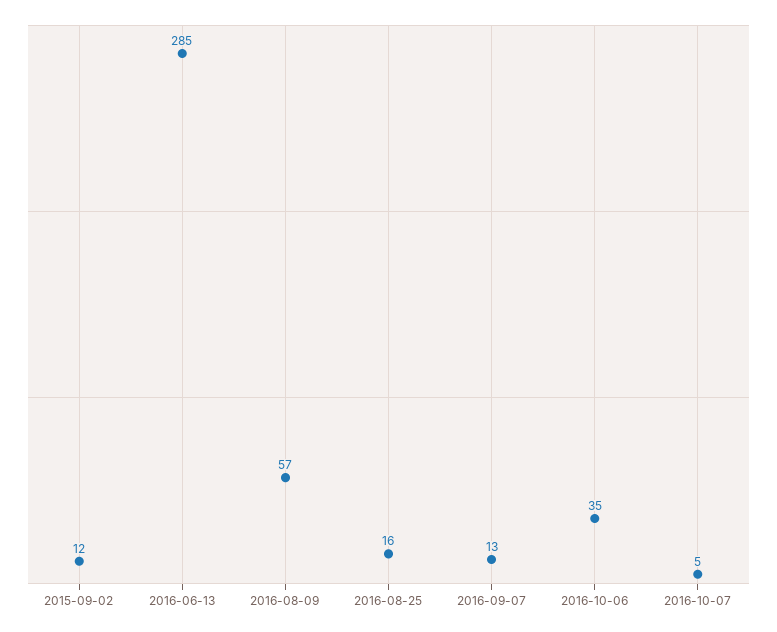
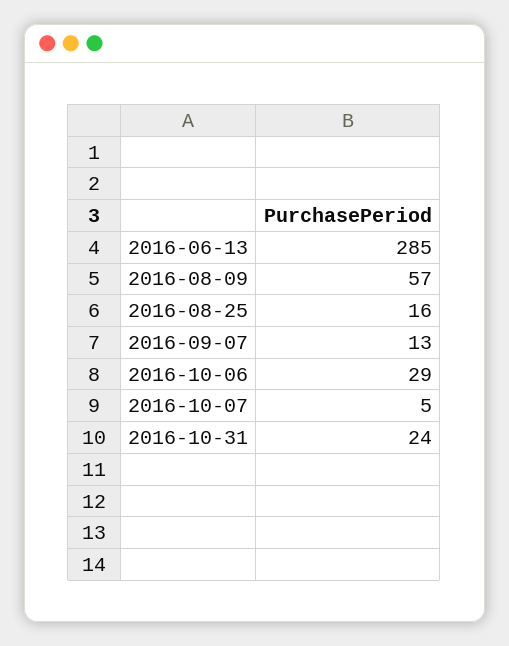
2015-09-02: 12 -> none
2016-10-06: 35 -> 29
2016-10-31: none -> 24

